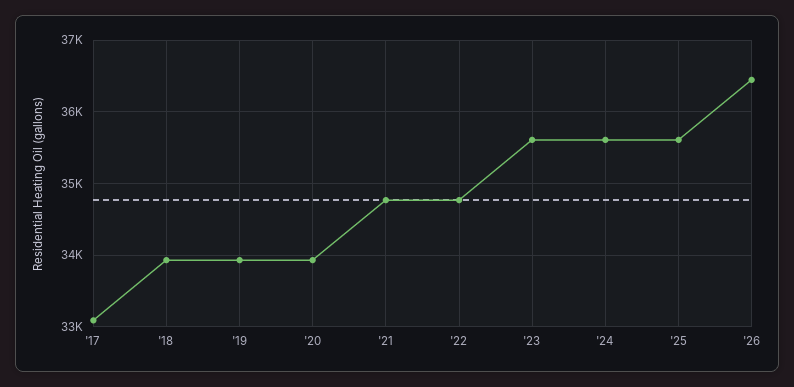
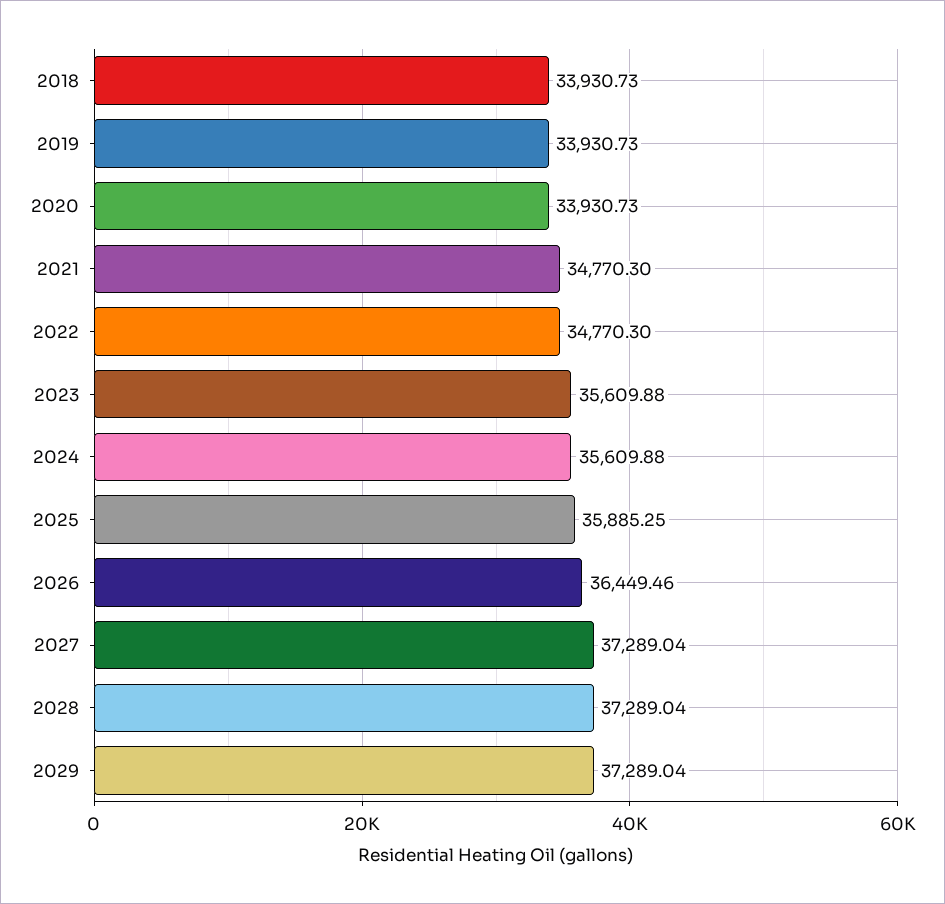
'17: 33100 -> none
'25: 35600 -> 35885.25
2027: none -> 37289.04
2028: none -> 37289.04
2029: none -> 37289.04

